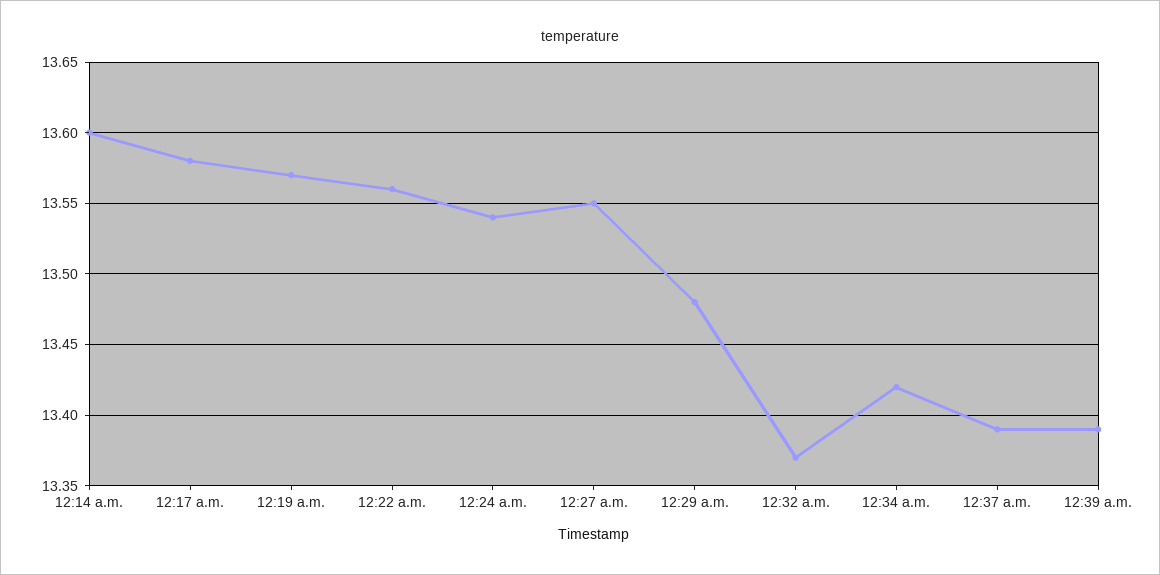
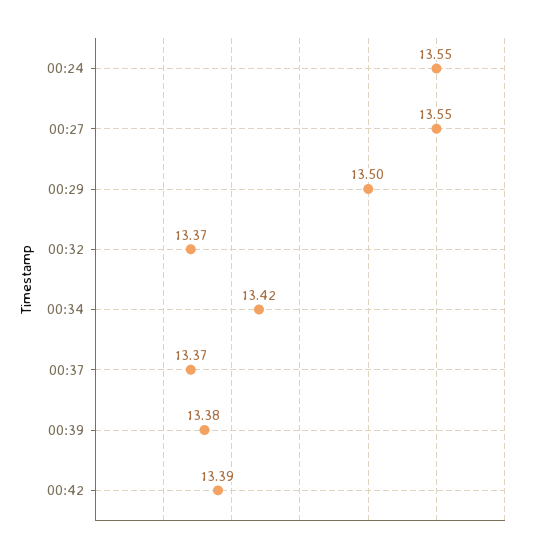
12:14 a.m.: 13.6 -> none
12:17 a.m.: 13.58 -> none
12:19 a.m.: 13.57 -> none
12:22 a.m.: 13.56 -> none
12:24 a.m.: 13.54 -> 13.55
12:29 a.m.: 13.48 -> 13.5
12:37 a.m.: 13.39 -> 13.37
12:39 a.m.: 13.39 -> 13.38
00:42: none -> 13.39

